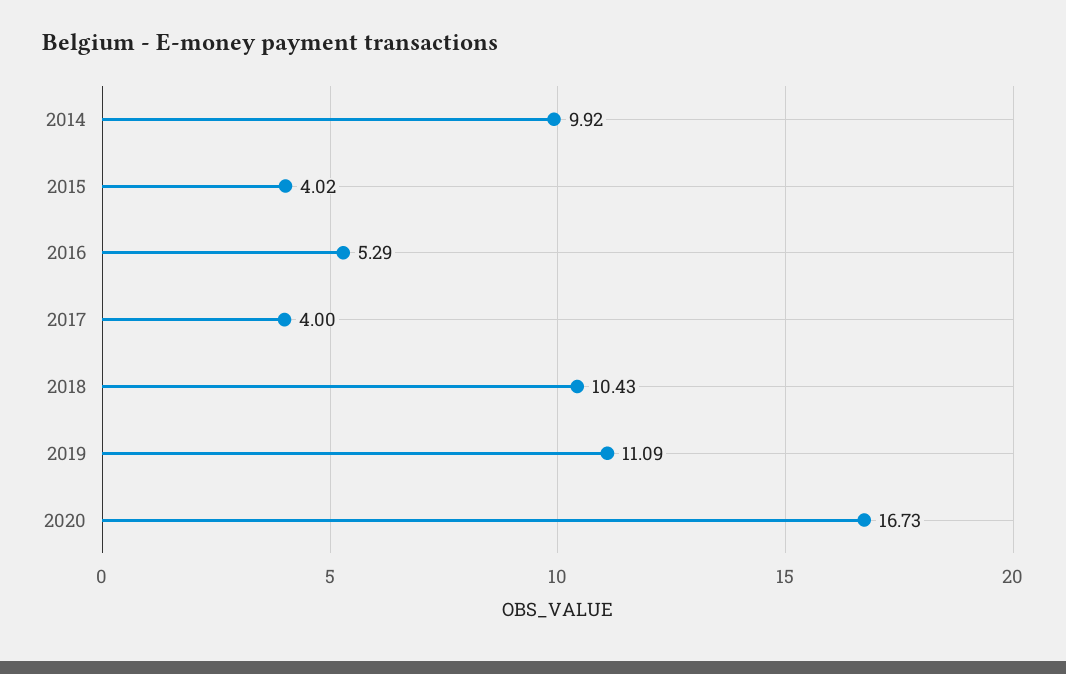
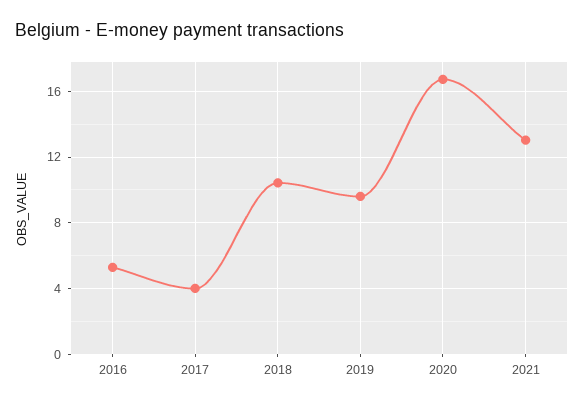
2014: 9.92 -> none
2015: 4.02 -> none
2019: 11.09 -> 9.5
2021: none -> 13

